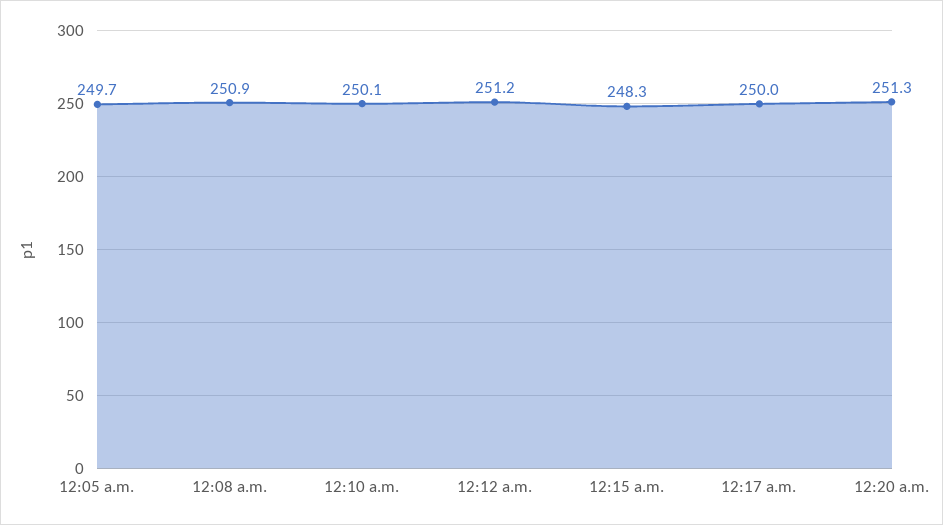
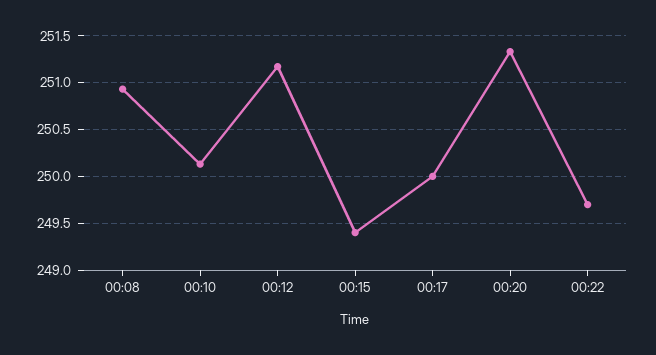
12:05 a.m.: 249.7 -> none
12:15 a.m.: 248.3 -> 249.4
00:22: none -> 249.7

